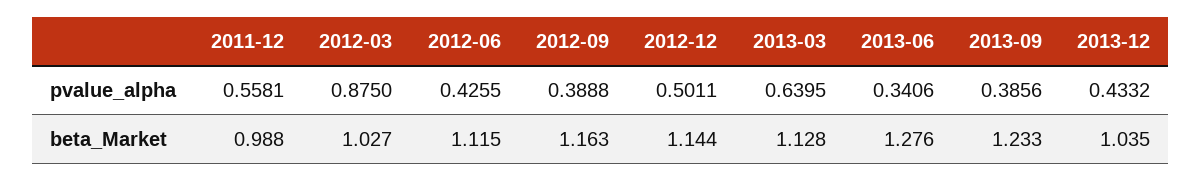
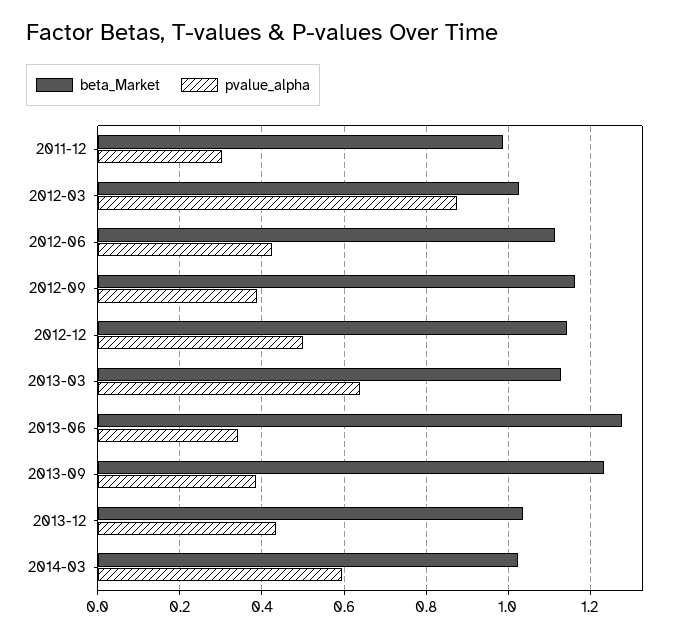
pvalue_alpha, 2011-12: 0.5581 -> 0.3
beta_Market, 2014-03: none -> 1.02
pvalue_alpha, 2014-03: none -> 0.6

